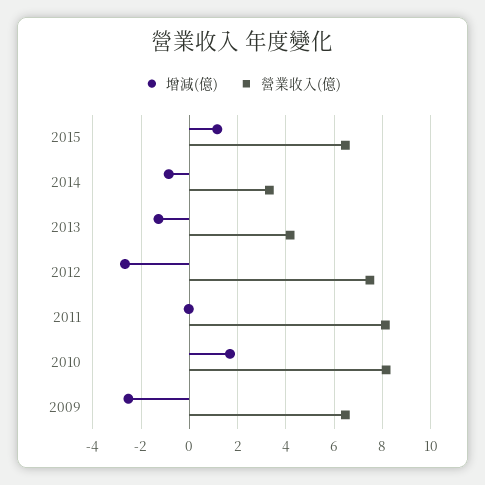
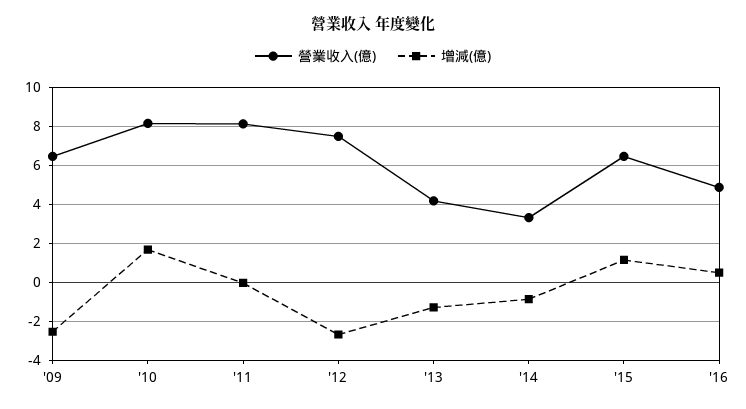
營業收入(億), '16: none -> 5
增減(億), '16: none -> 0.5

